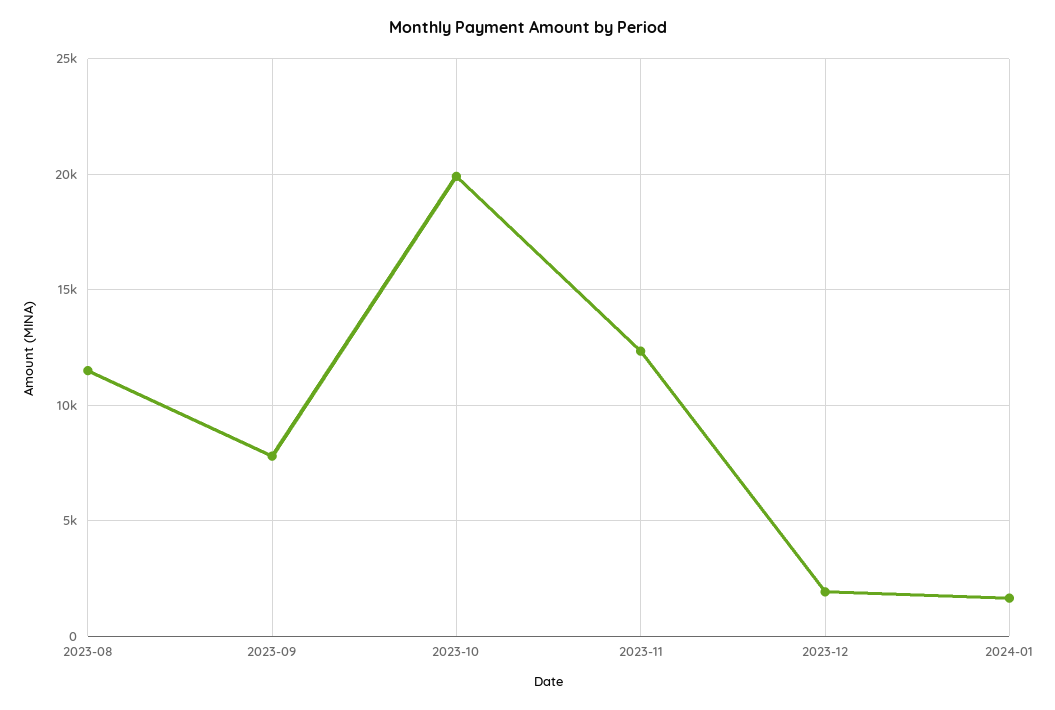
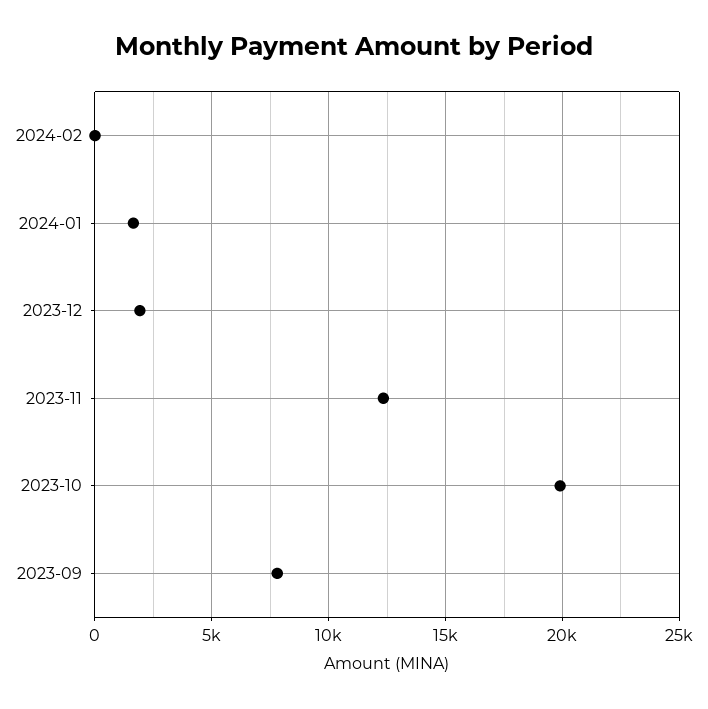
2023-08: 11500 -> none
2024-02: none -> 0

